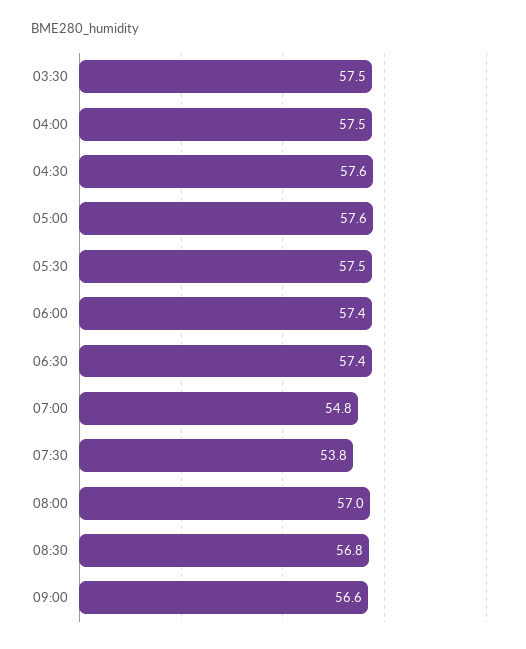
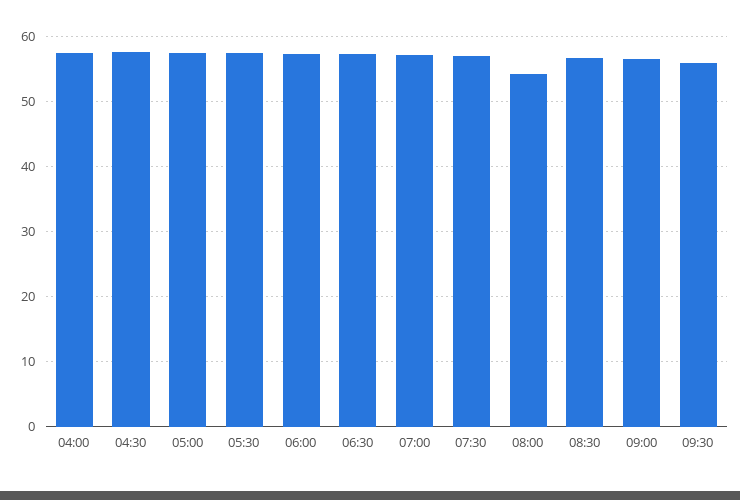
03:30: 57.5 -> none
07:00: 54.8 -> 57
07:30: 53.8 -> 57
08:00: 57 -> 54
09:30: none -> 56

